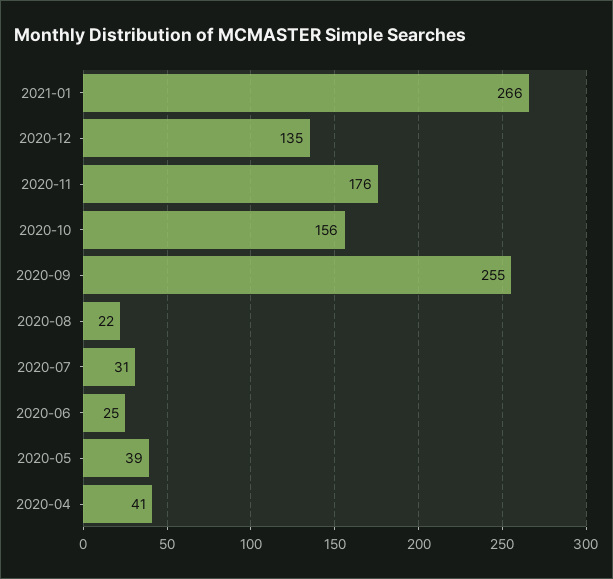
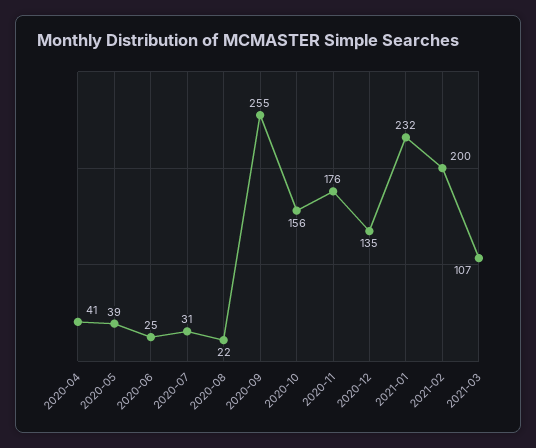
2021-01: 266 -> 232
2021-02: none -> 200
2021-03: none -> 107

